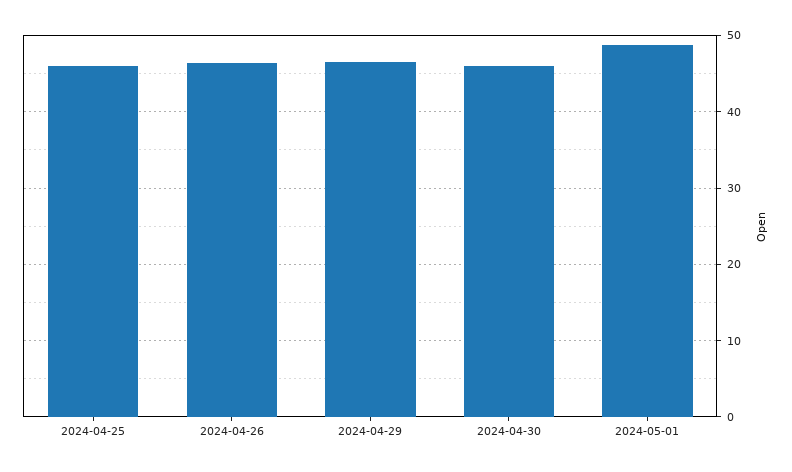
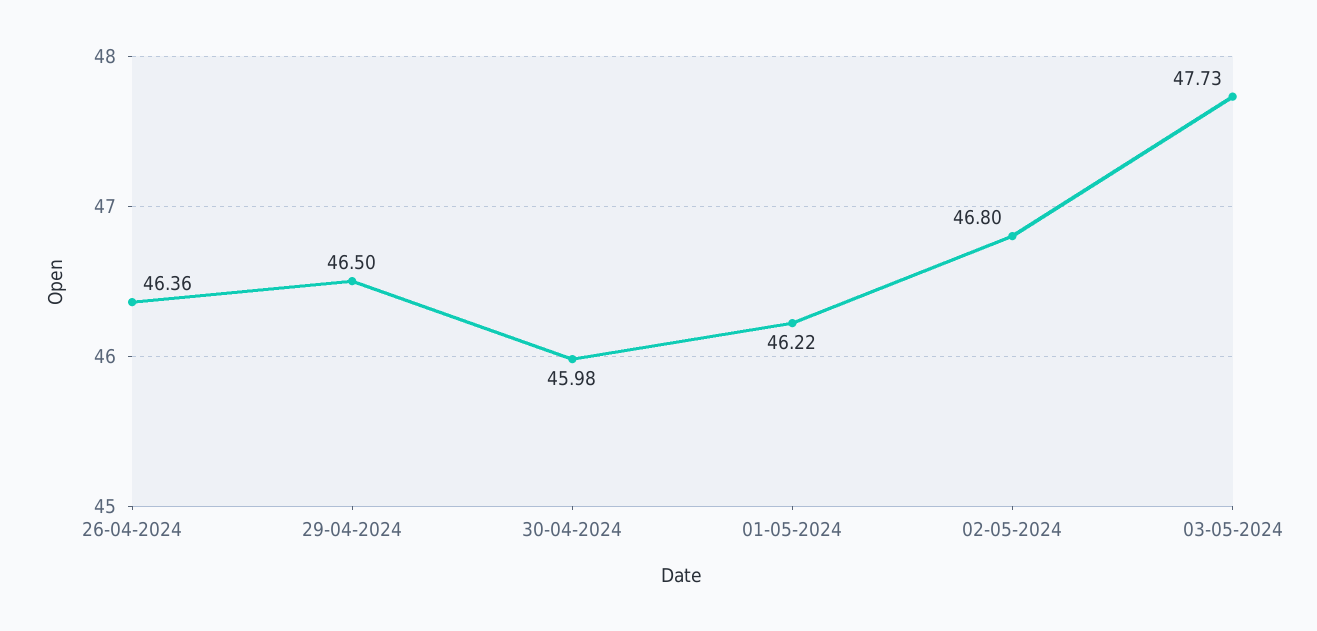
2024-04-25: 46 -> none
2024-05-01: 49 -> 46.22
02-05-2024: none -> 46.8
03-05-2024: none -> 47.73

